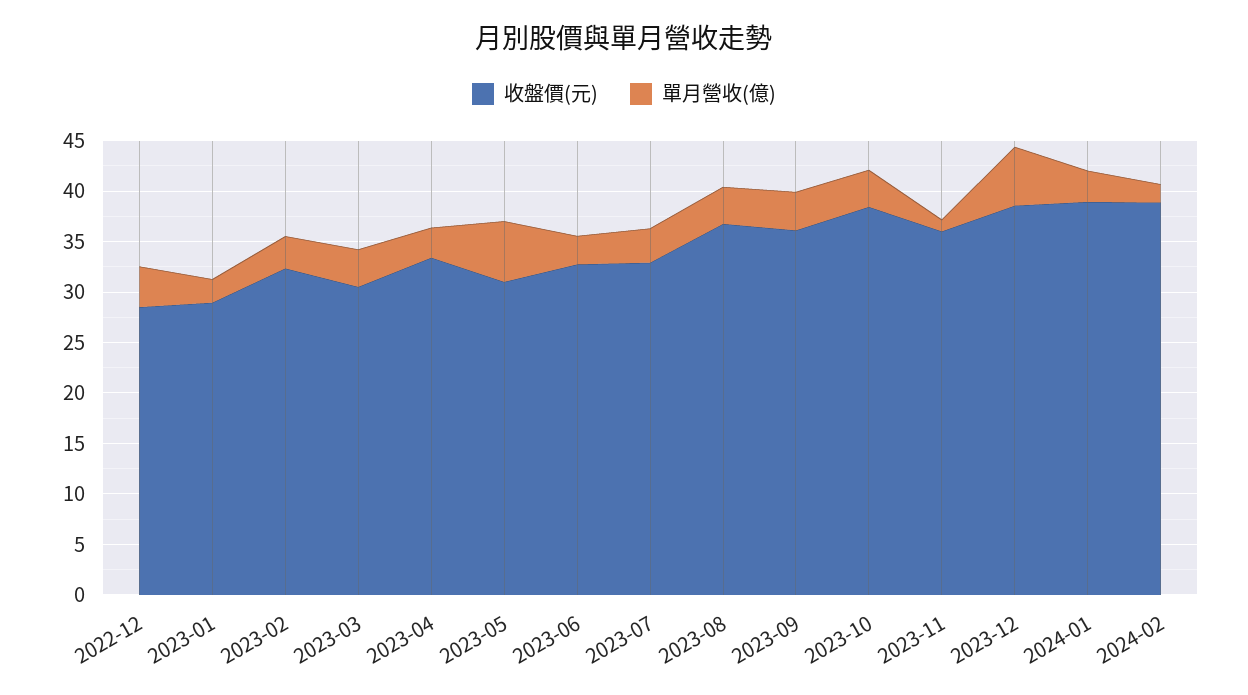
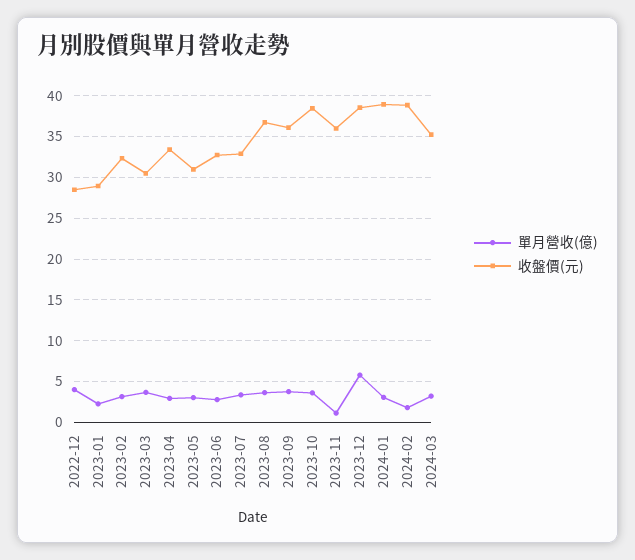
單月營收(億), 2023-05: 6 -> 3
單月營收(億), 2024-03: none -> 3
收盤價(元), 2024-03: none -> 35

